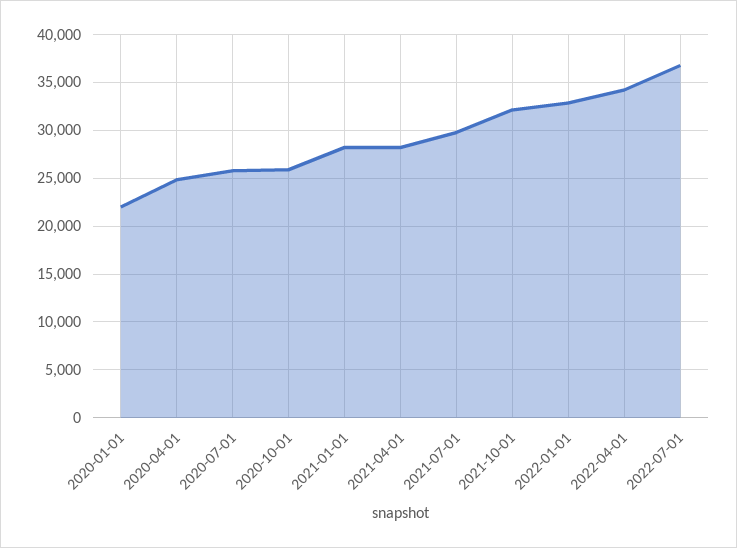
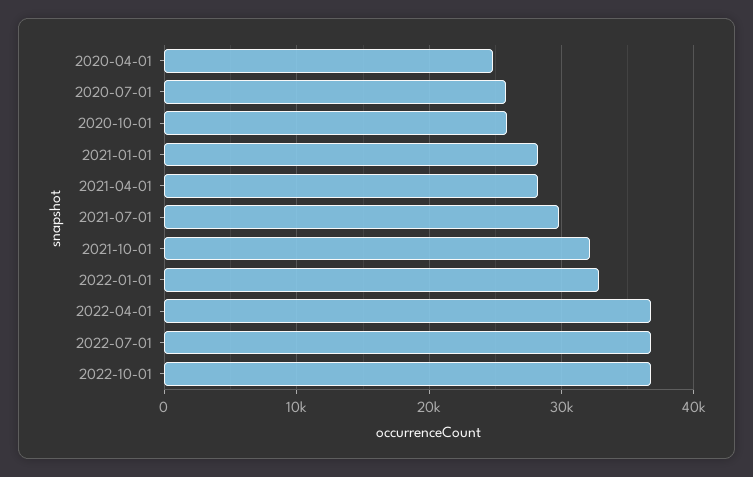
2020-01-01: 22000 -> none
2022-04-01: 34000 -> 37000
2022-10-01: none -> 37000

